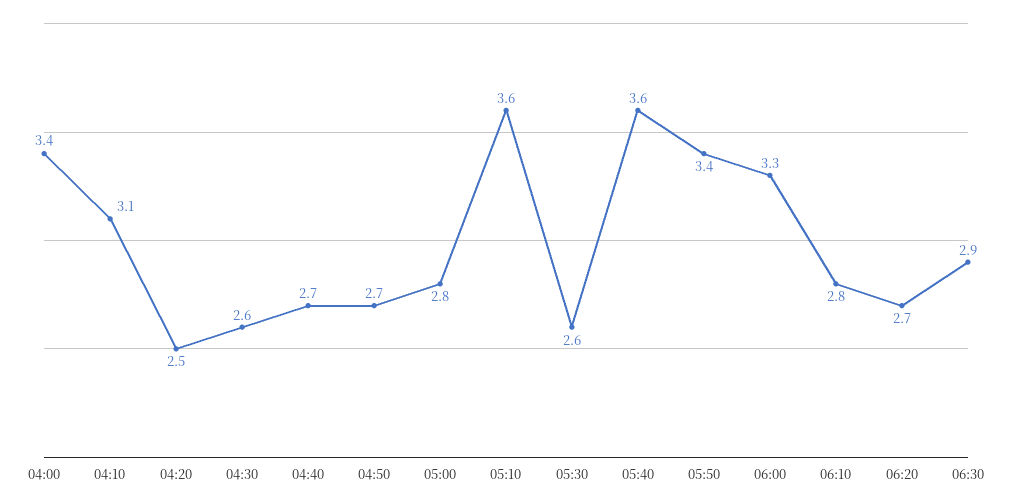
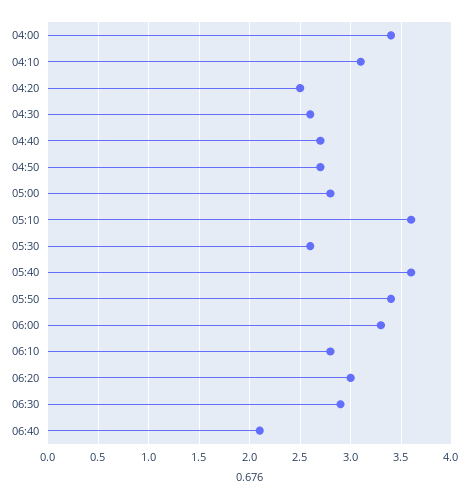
06:20: 2.7 -> 3
06:40: none -> 2.1

